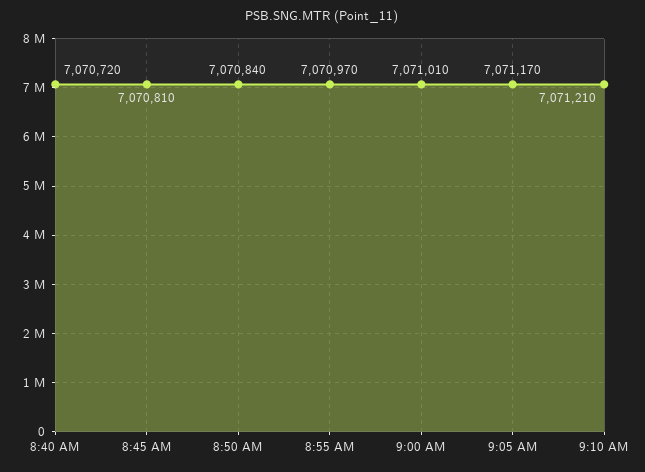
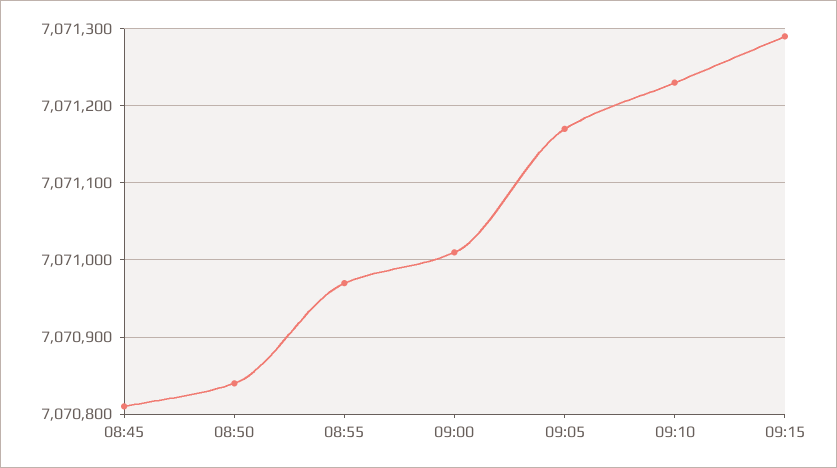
8:40 AM: 7070720 -> none
9:10 AM: 7071210 -> 7071230
09:15: none -> 7071290

